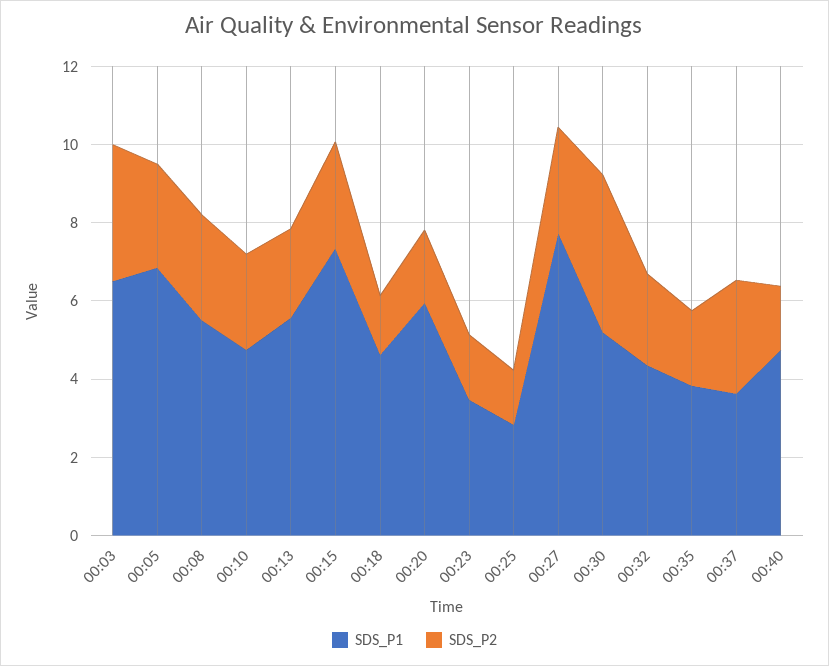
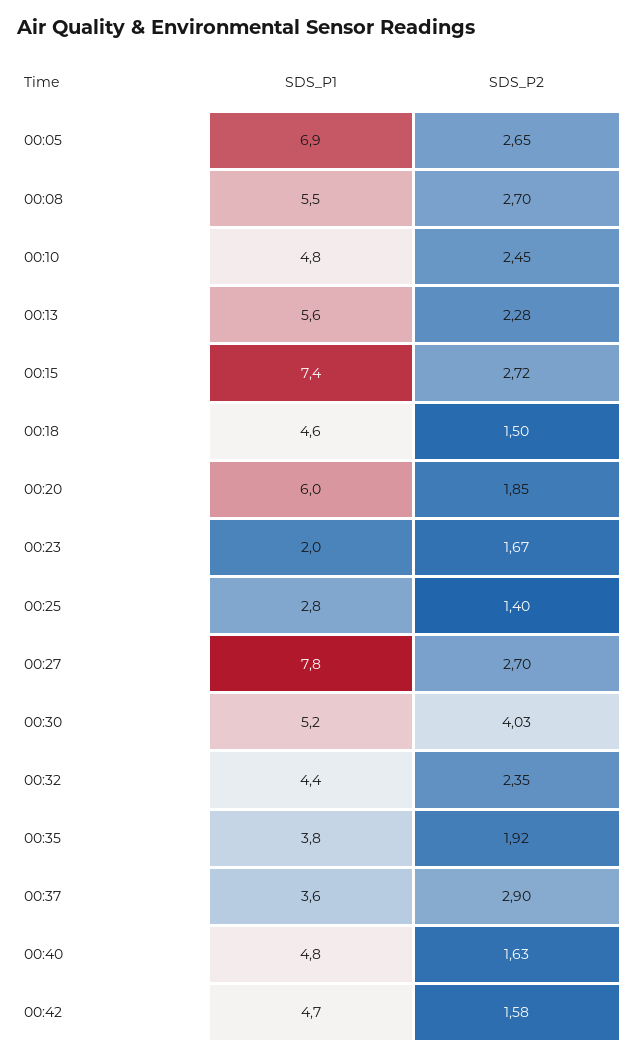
SDS_P1, 00:03: 6.5 -> none
SDS_P2, 00:03: 3.5 -> none
SDS_P1, 00:23: 3.5 -> 2
SDS_P1, 00:42: none -> 4.7
SDS_P2, 00:42: none -> 1.58

